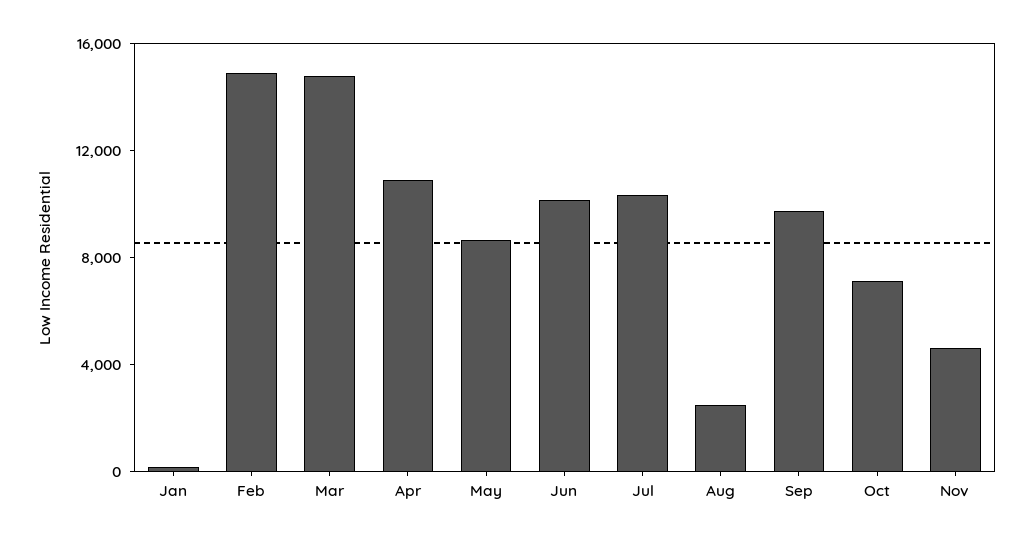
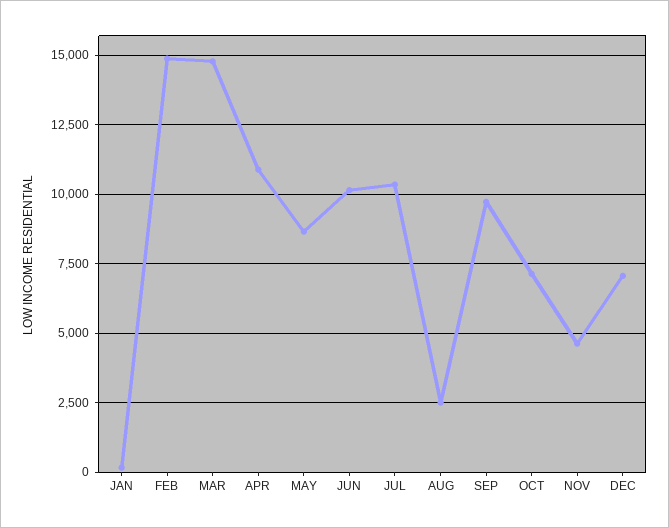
DEC: none -> 7000

